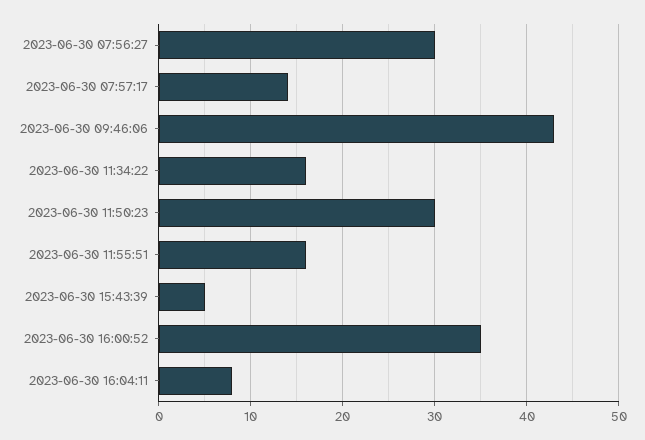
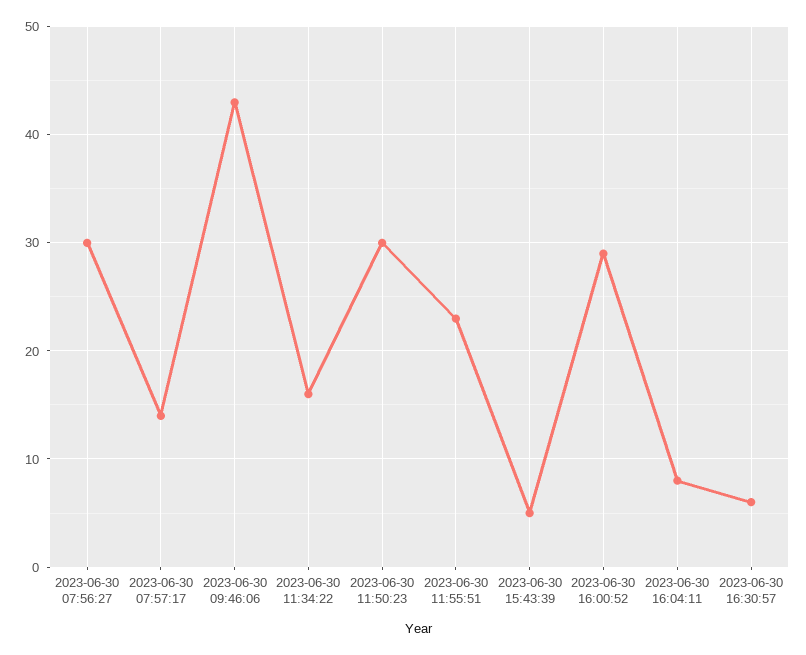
2023-06-30 11:55:51: 16 -> 23
2023-06-30 16:00:52: 35 -> 29
2023-06-30 16:30:57: none -> 6

